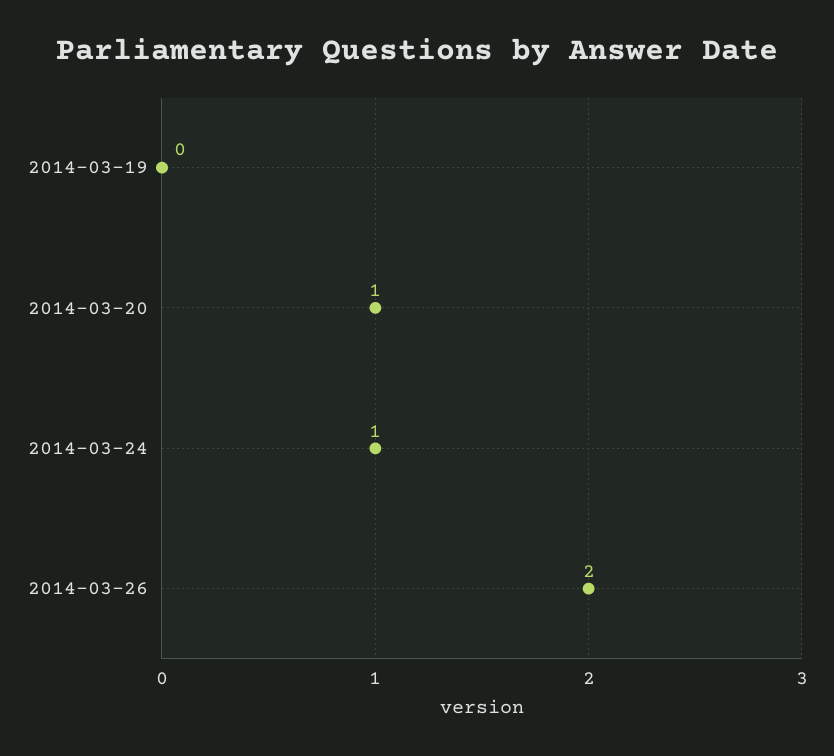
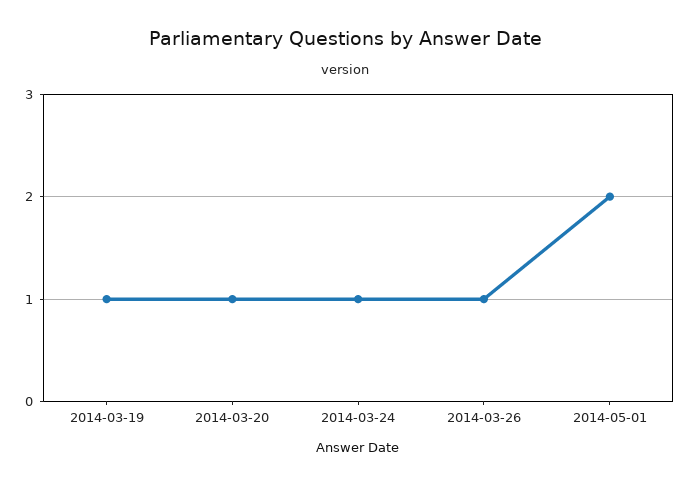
2014-03-19: 0 -> 1
2014-03-26: 2 -> 1
2014-05-01: none -> 2

